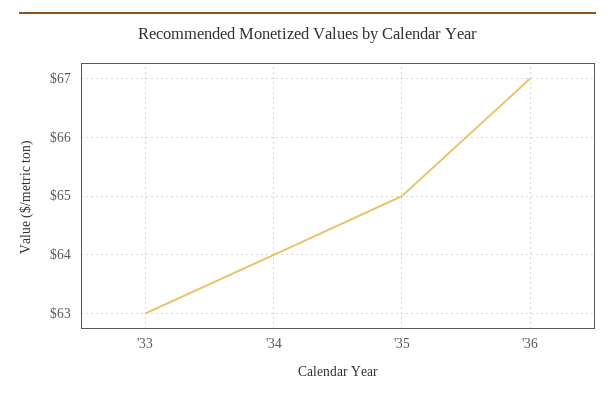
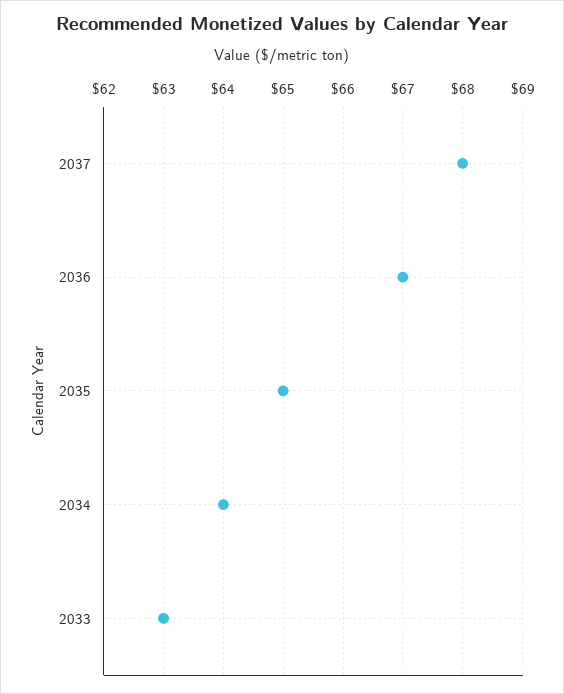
2037: none -> 68

